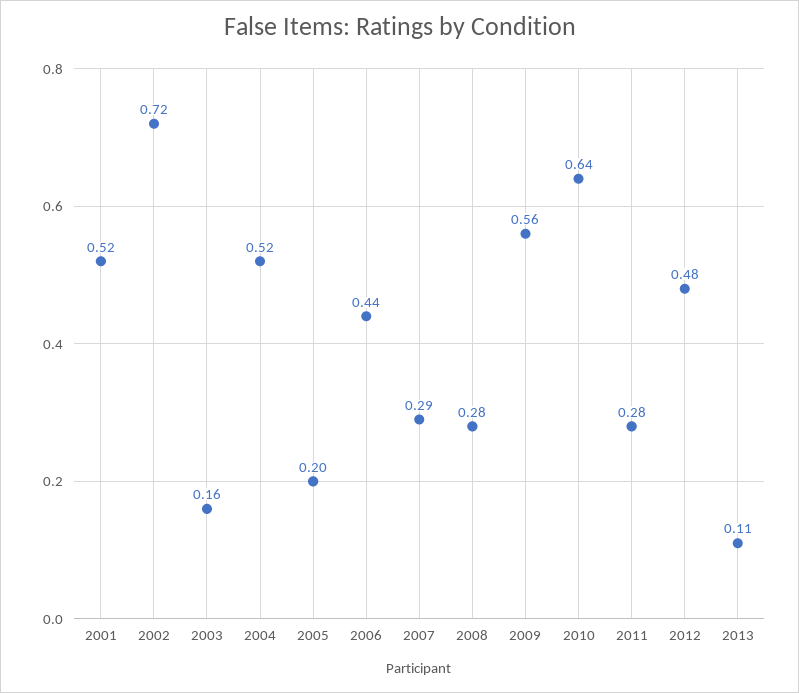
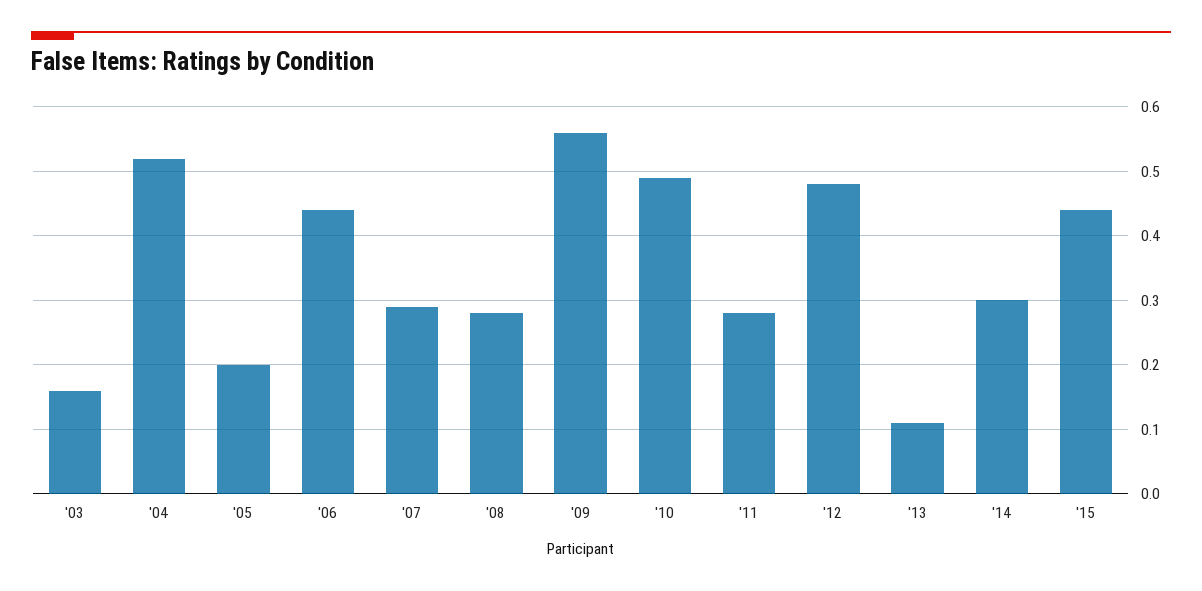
2001: 0.52 -> none
2002: 0.72 -> none
2010: 0.64 -> 0.49
'14: none -> 0.3
'15: none -> 0.44

